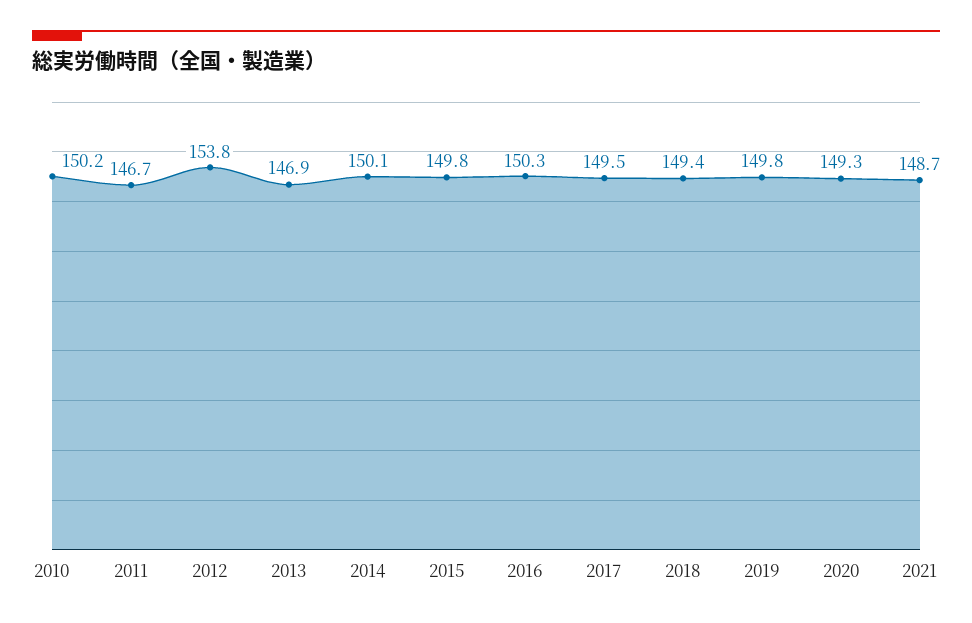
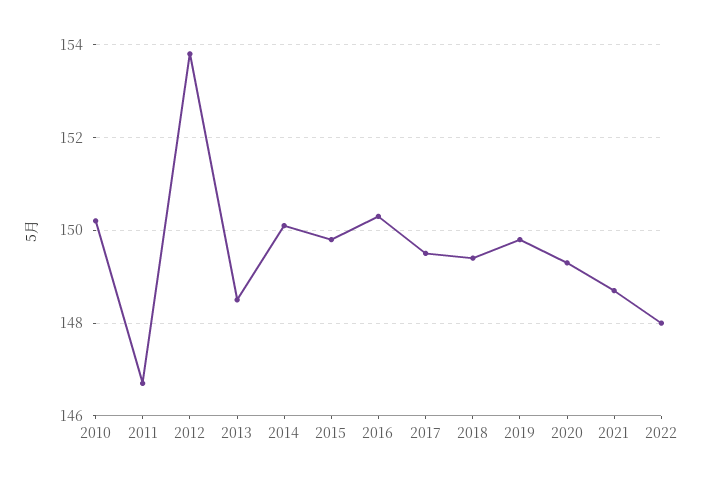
2013: 146.9 -> 148.5
2022: none -> 148

